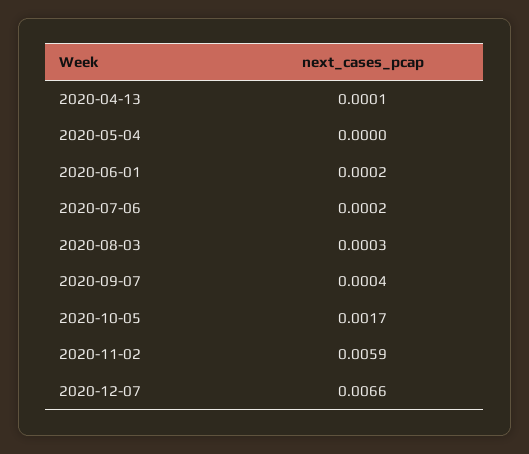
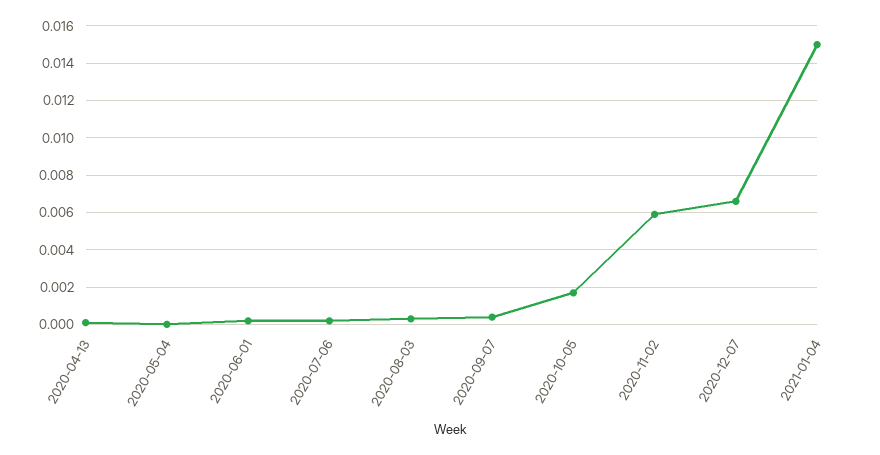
2021-01-04: none -> 0.015

